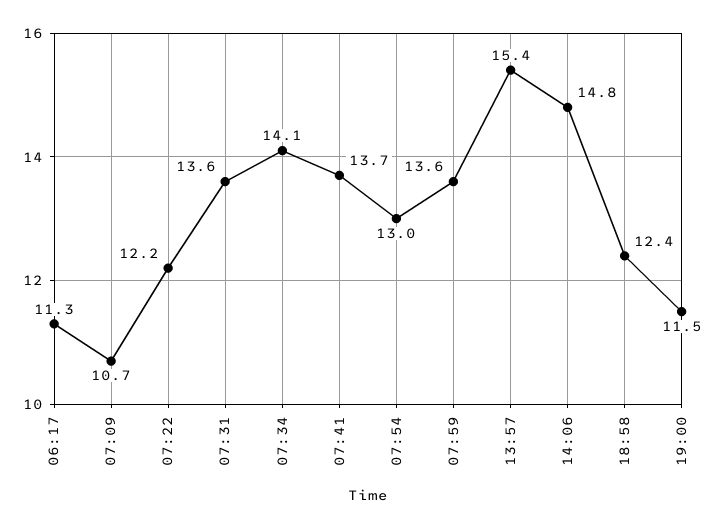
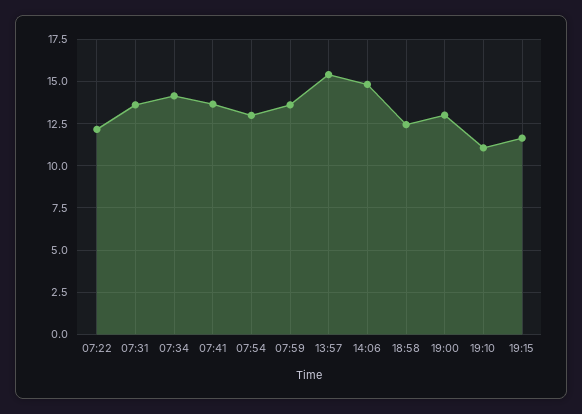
06:17: 11.3 -> none
07:09: 10.7 -> none
19:00: 11.5 -> 13
19:10: none -> 11
19:15: none -> 11.5

